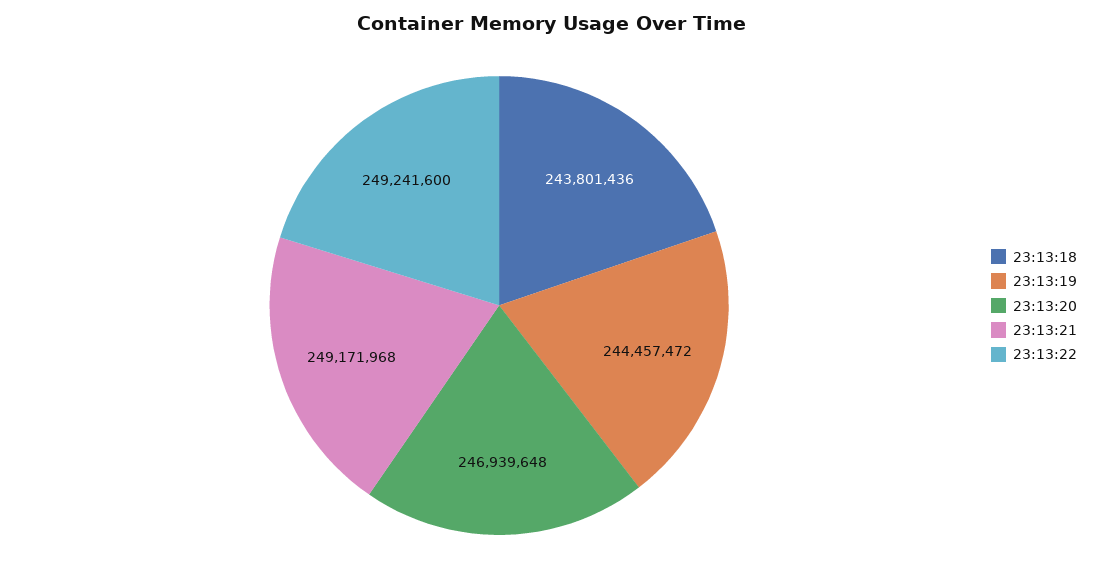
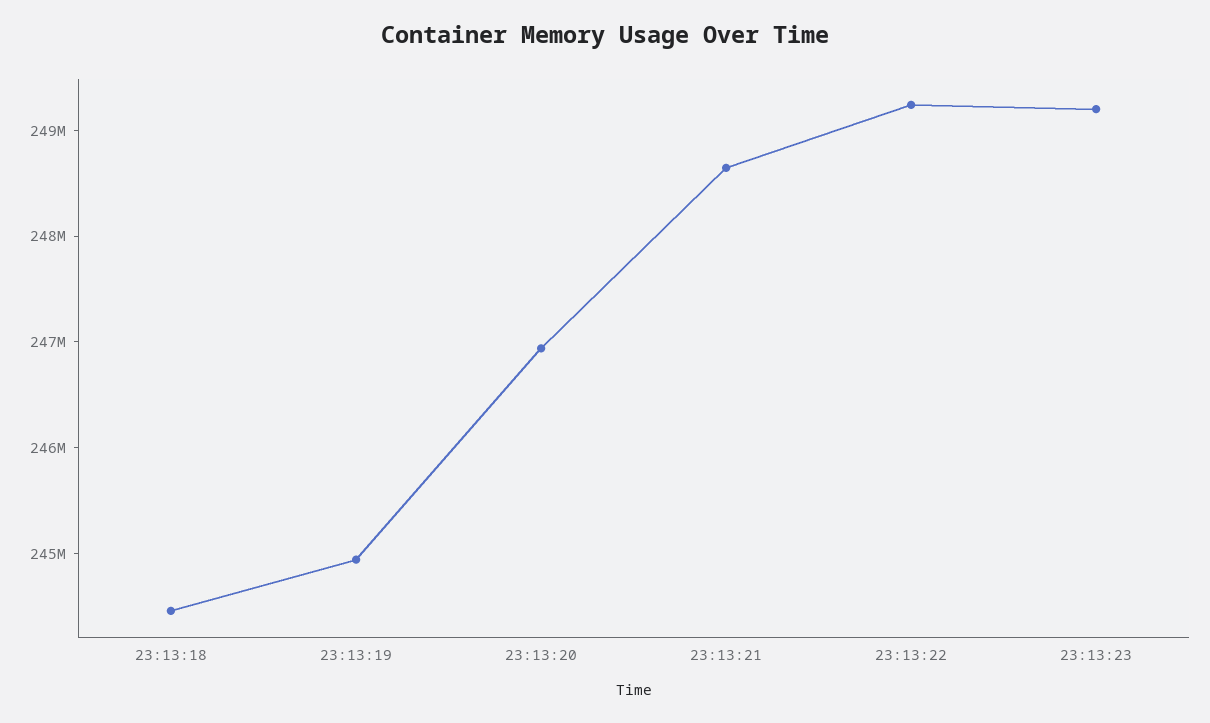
23:13:18: 243801436 -> 244400000
23:13:19: 244457472 -> 245000000
23:13:21: 249171968 -> 248600000
23:13:23: none -> 249200000

